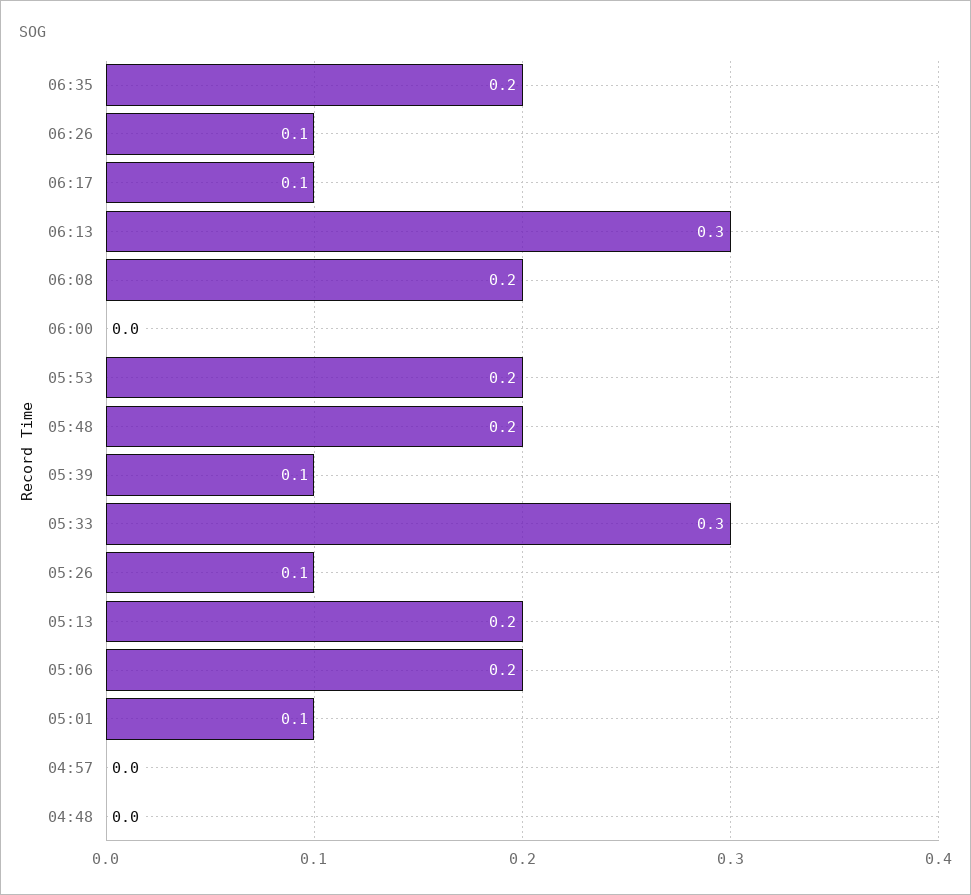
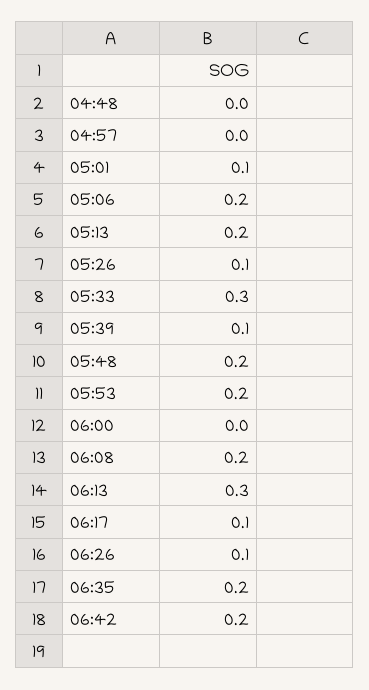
06:42: none -> 0.2

